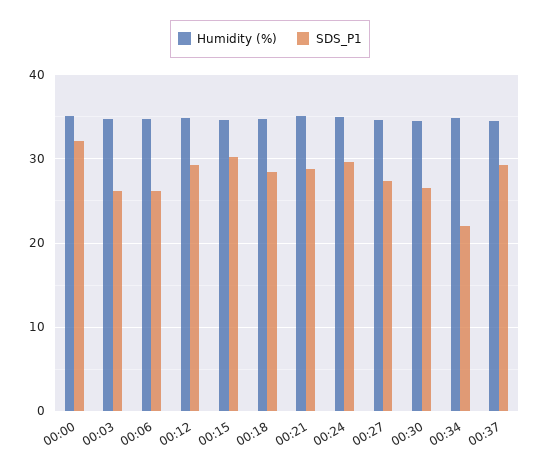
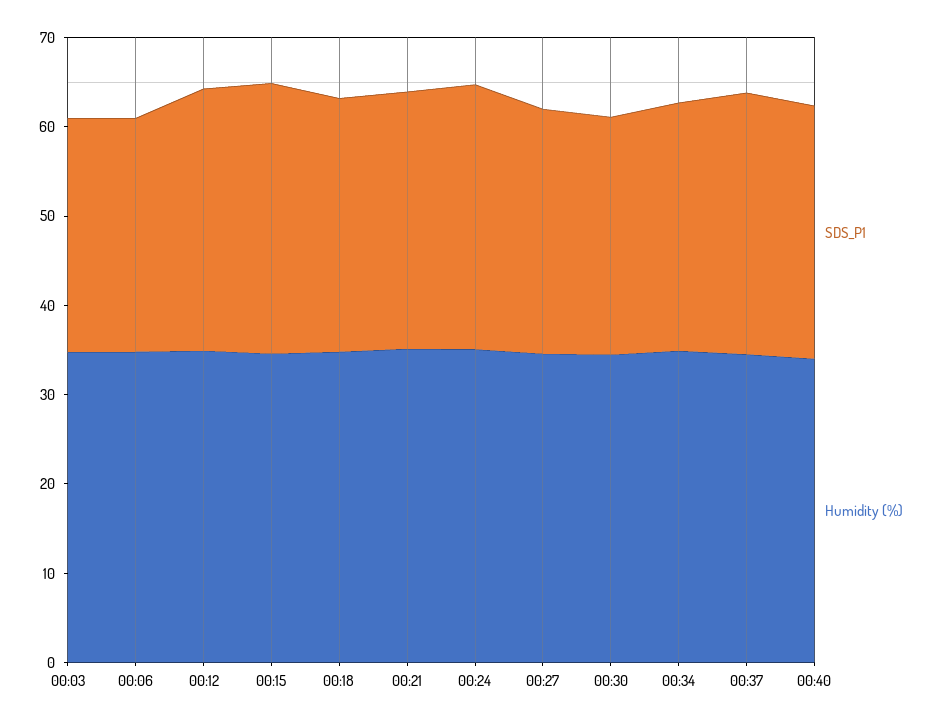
Humidity (%), 00:00: 35 -> none
SDS_P1, 00:00: 32 -> none
SDS_P1, 00:34: 22 -> 28
SDS_P1, 00:40: none -> 28
Humidity (%), 00:40: none -> 34

